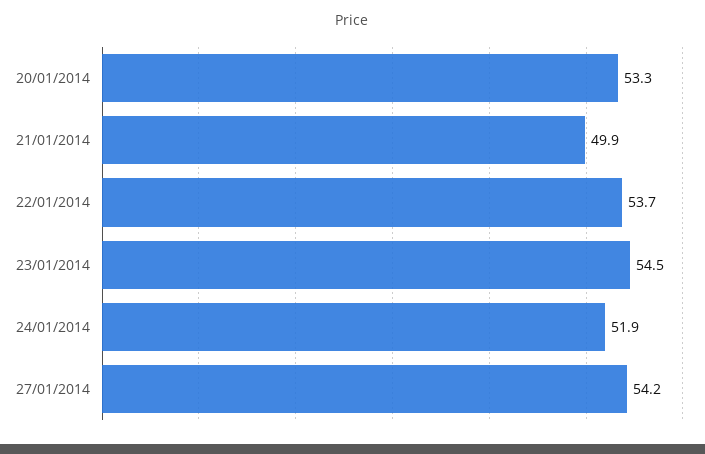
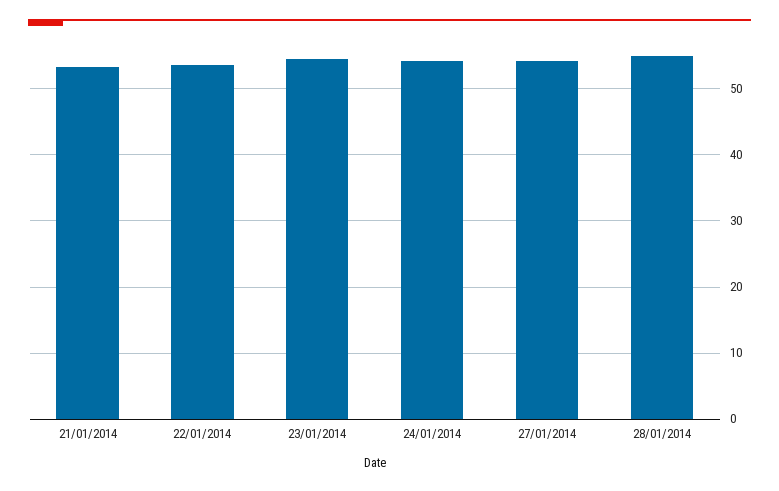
20/01/2014: 53.3 -> none
21/01/2014: 49.9 -> 53
24/01/2014: 51.9 -> 54
28/01/2014: none -> 55

